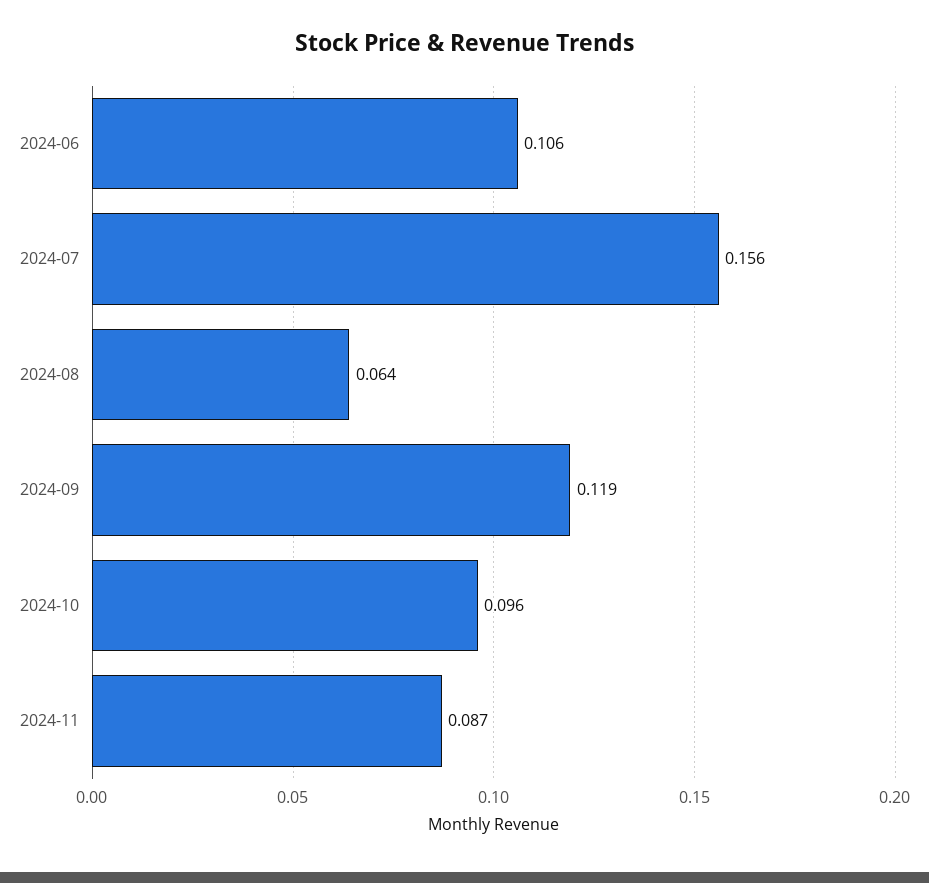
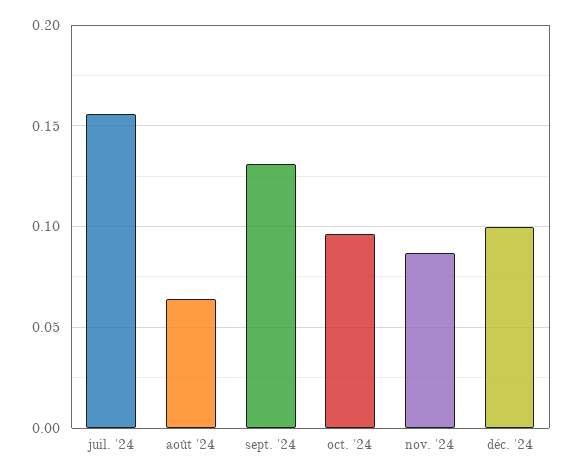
2024-06: 0.106 -> none
2024-09: 0.119 -> 0.13
déc. '24: none -> 0.1

